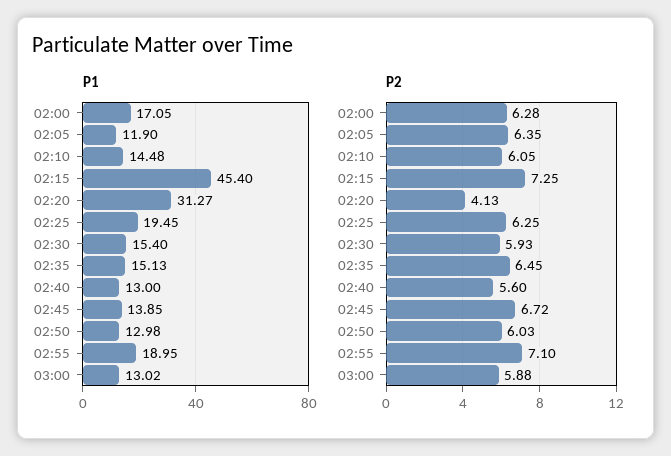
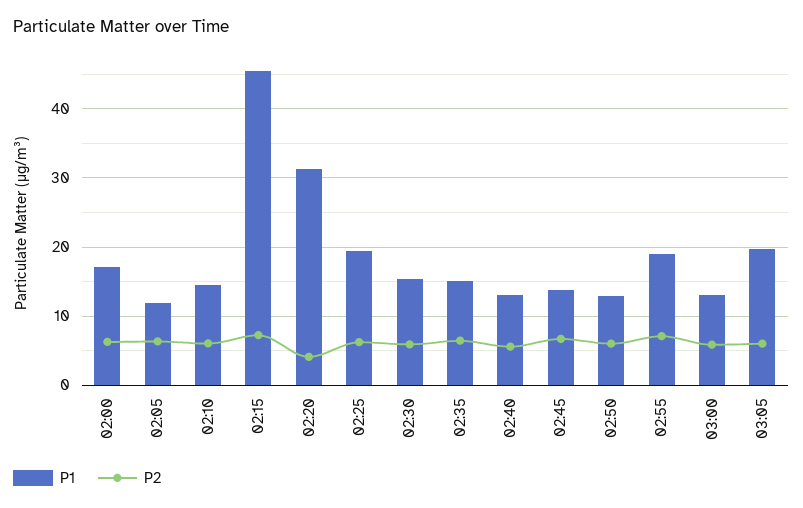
P1, 03:05: none -> 20
P2, 03:05: none -> 6

